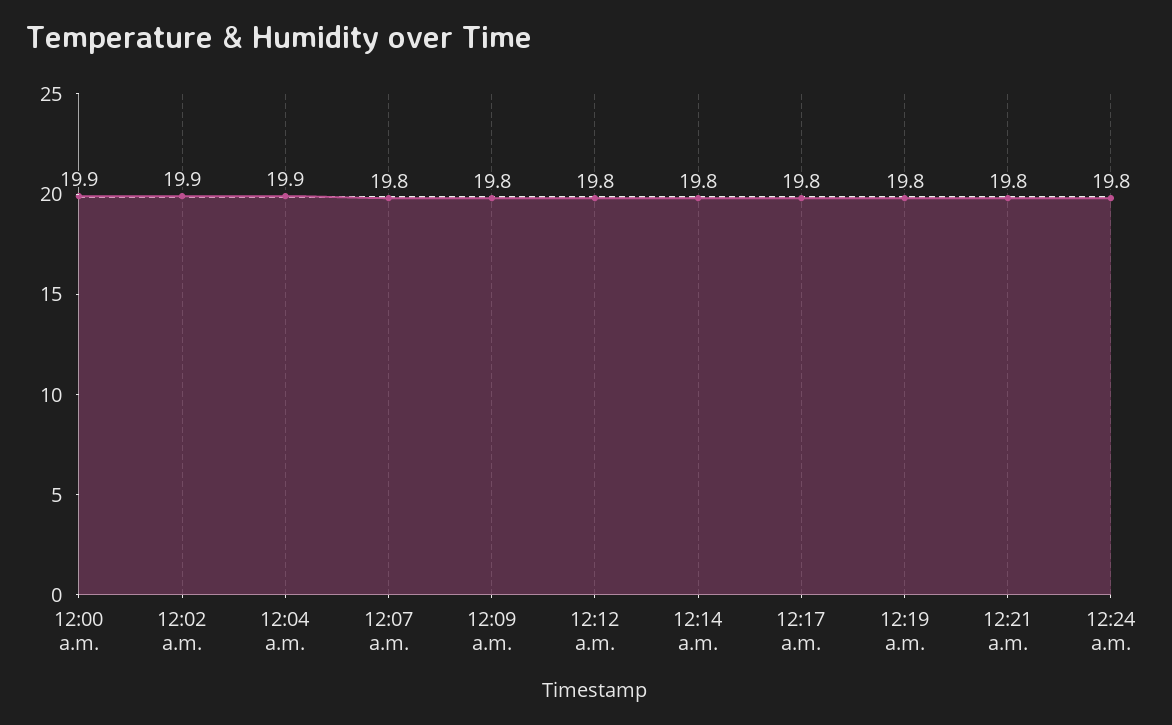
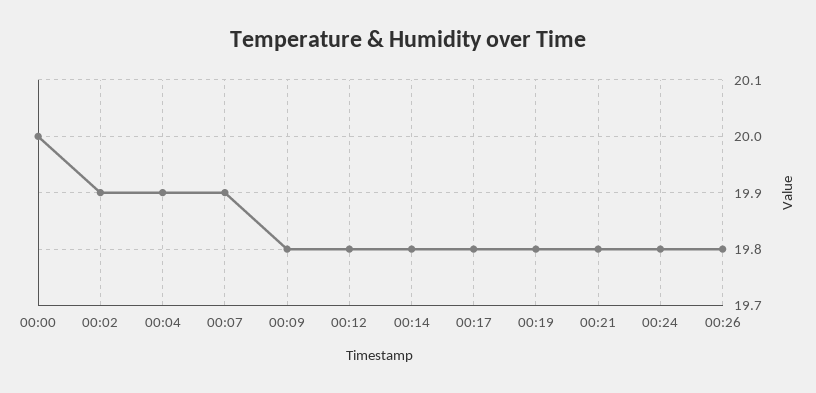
12:00 a.m.: 19.9 -> 20
12:07 a.m.: 19.8 -> 19.9
00:26: none -> 19.8

